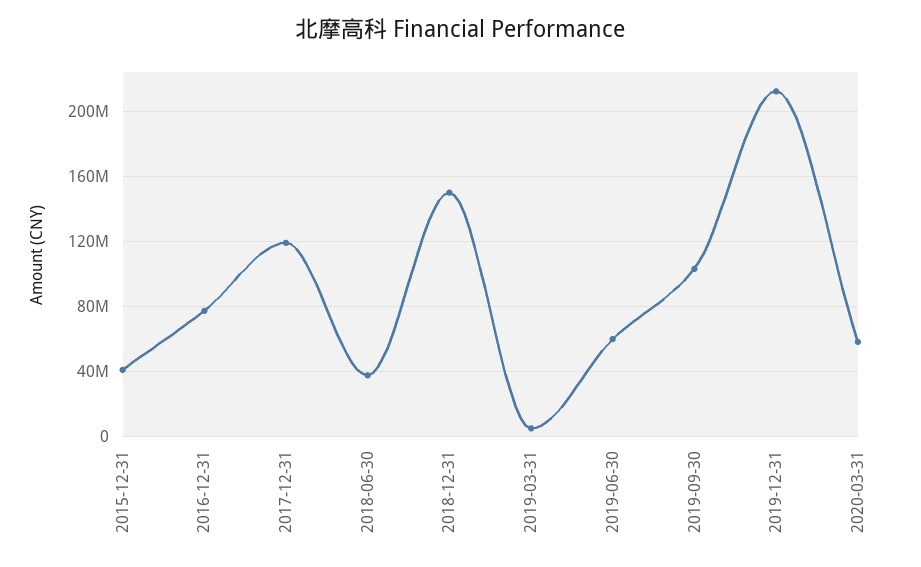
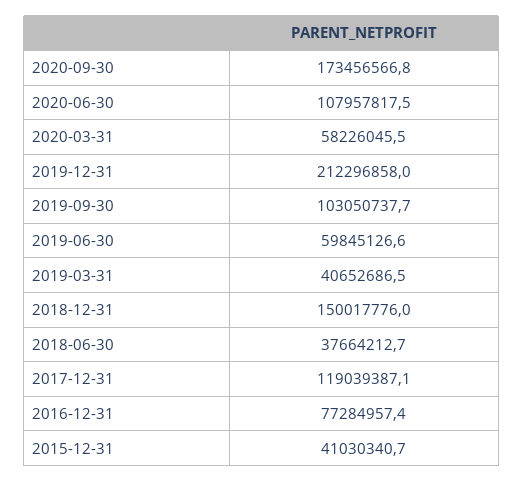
2019-03-31: 5000000 -> 40652686.5
2020-09-30: none -> 173456566.8
2020-06-30: none -> 107957817.5

